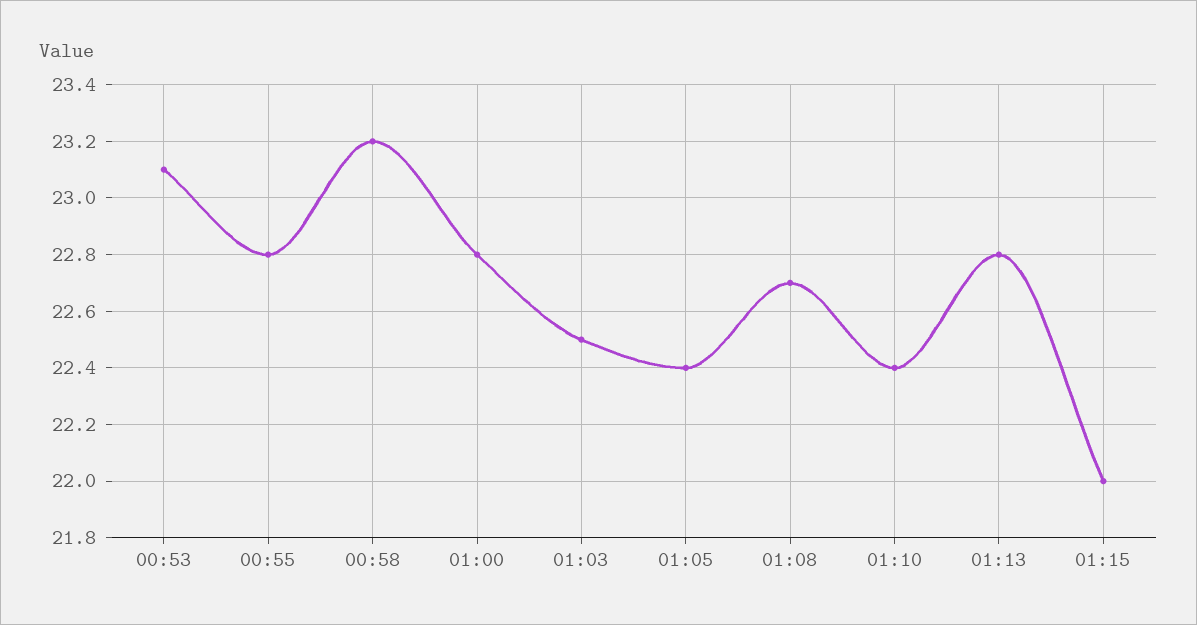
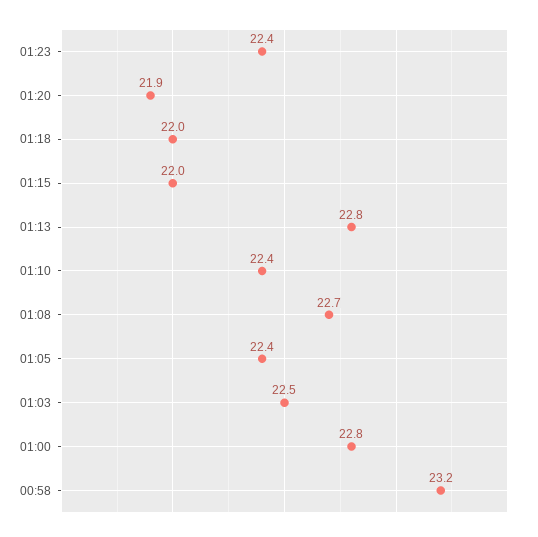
00:53: 23.1 -> none
00:55: 22.8 -> none
01:23: none -> 22.4
01:20: none -> 21.9
01:18: none -> 22

